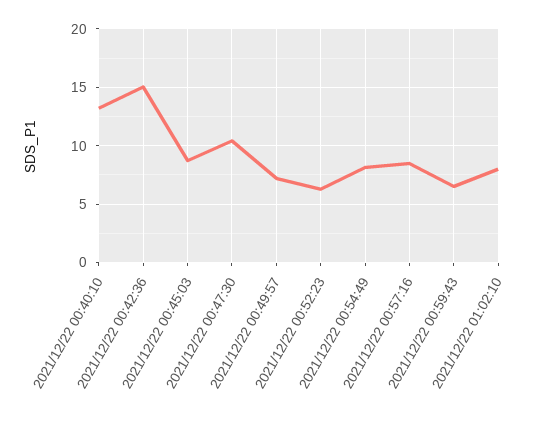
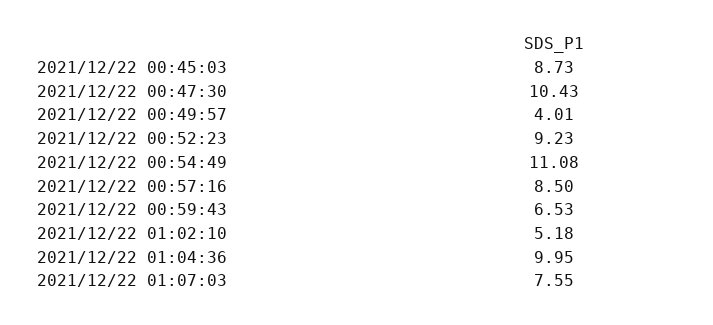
2021/12/22 00:40:10: 13 -> none
2021/12/22 00:42:36: 15 -> none
2021/12/22 00:49:57: 7 -> 4.01
2021/12/22 00:52:23: 6 -> 9.23
2021/12/22 00:54:49: 8 -> 11.08
2021/12/22 01:02:10: 8 -> 5.18
2021/12/22 01:04:36: none -> 9.95
2021/12/22 01:07:03: none -> 7.55

